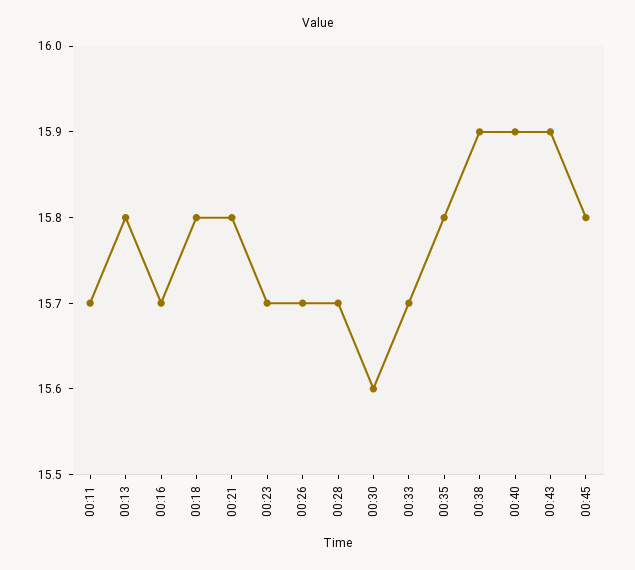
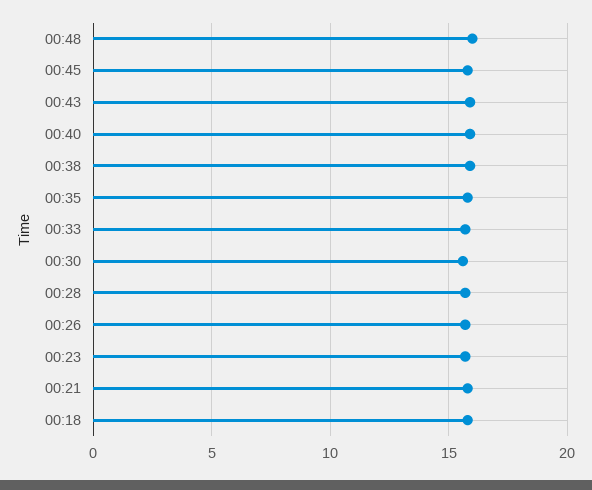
00:11: 15.7 -> none
00:13: 15.8 -> none
00:16: 15.7 -> none
00:48: none -> 16

